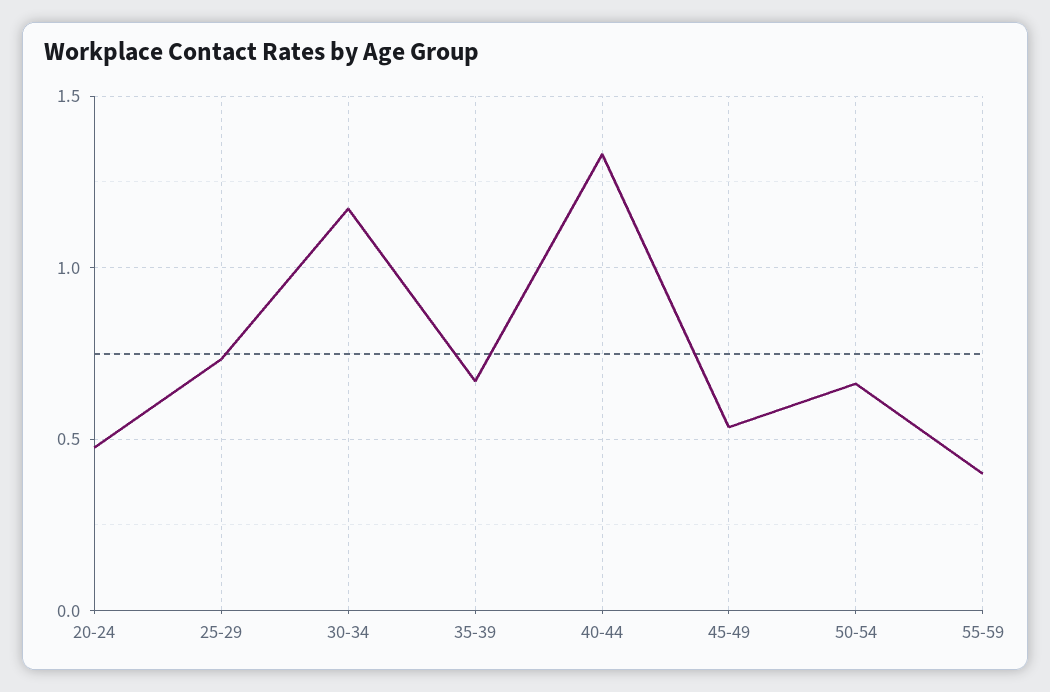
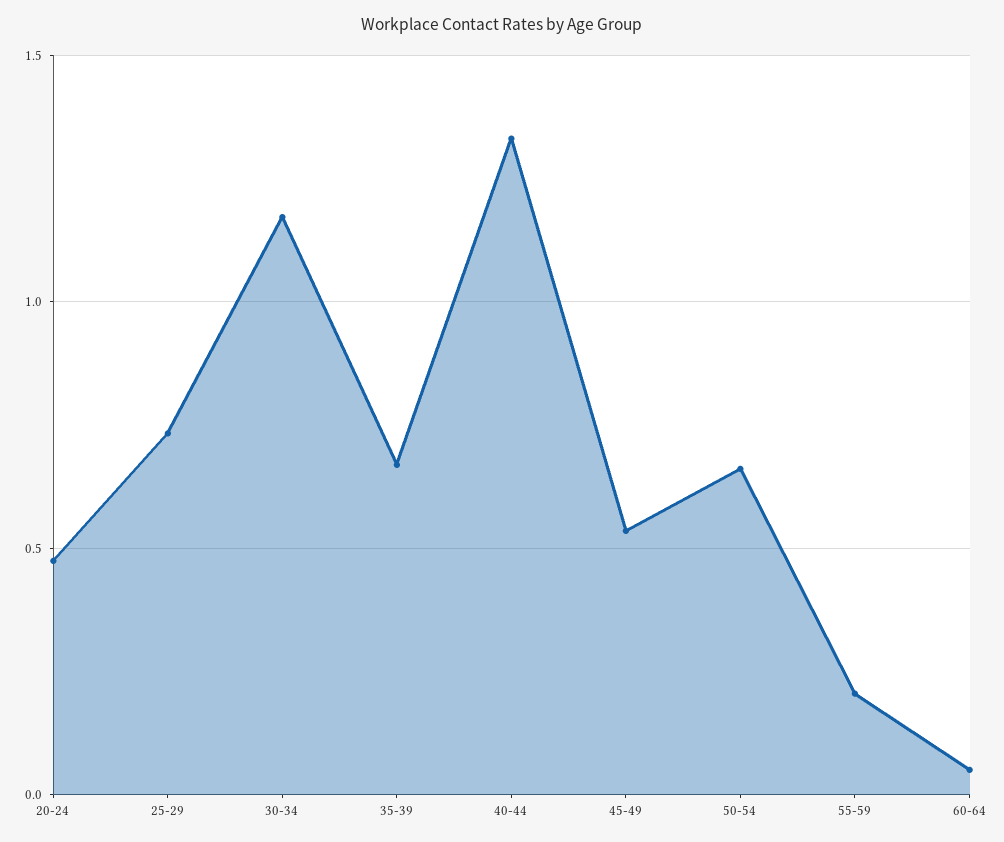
55-59: 0.4 -> 0.2
60-64: none -> 0.05

